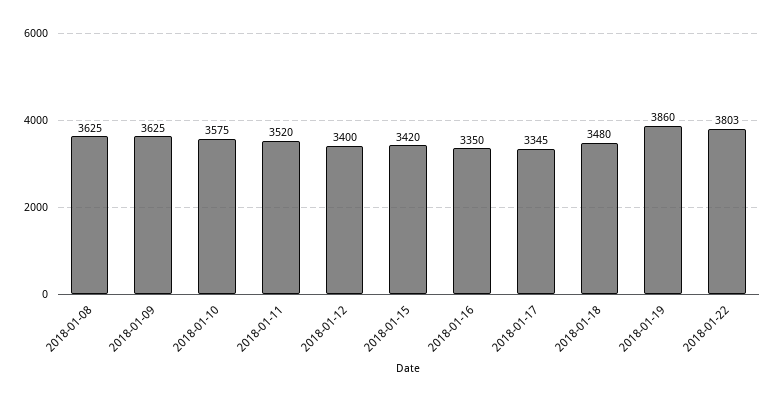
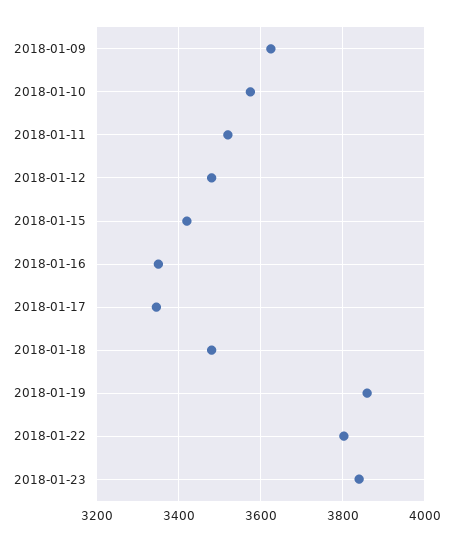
2018-01-08: 3625 -> none
2018-01-12: 3400 -> 3480
2018-01-23: none -> 3840

